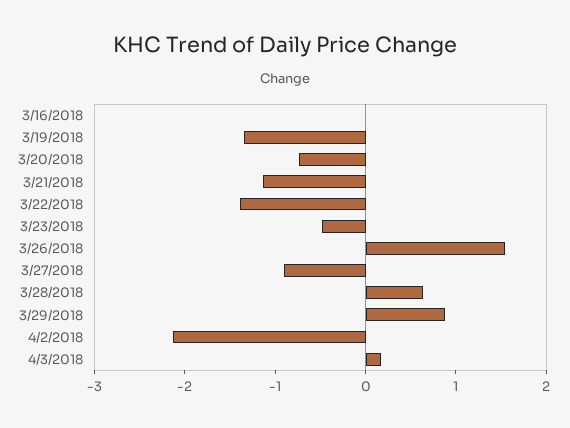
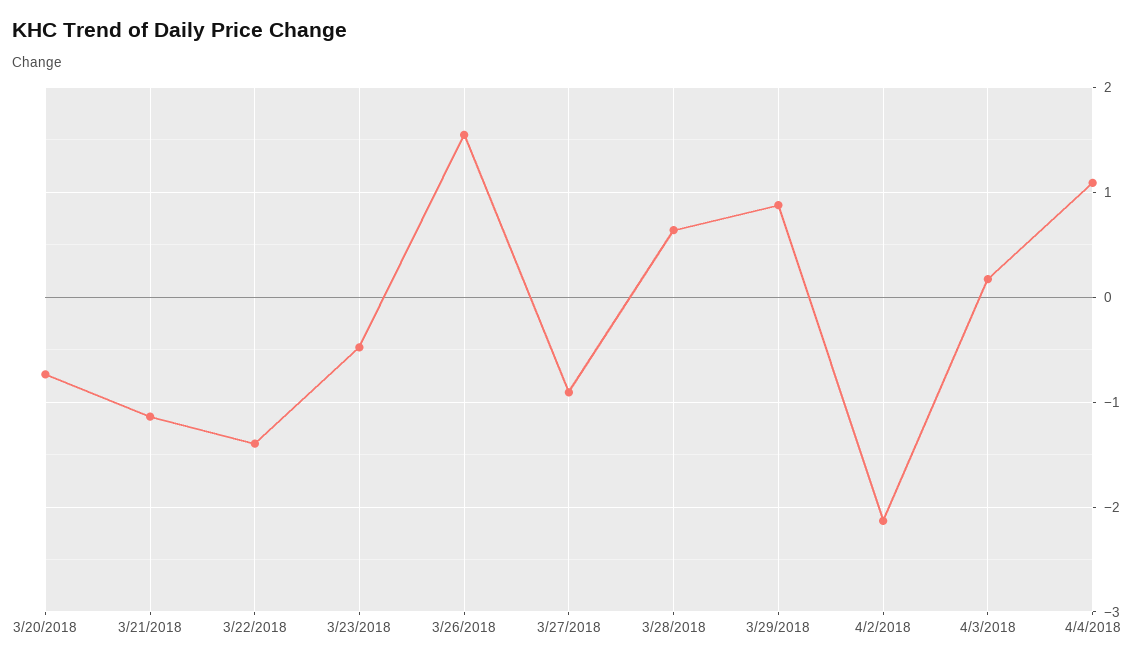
3/16/2018: 0 -> none
3/19/2018: -1.4 -> none
4/4/2018: none -> 1.1

